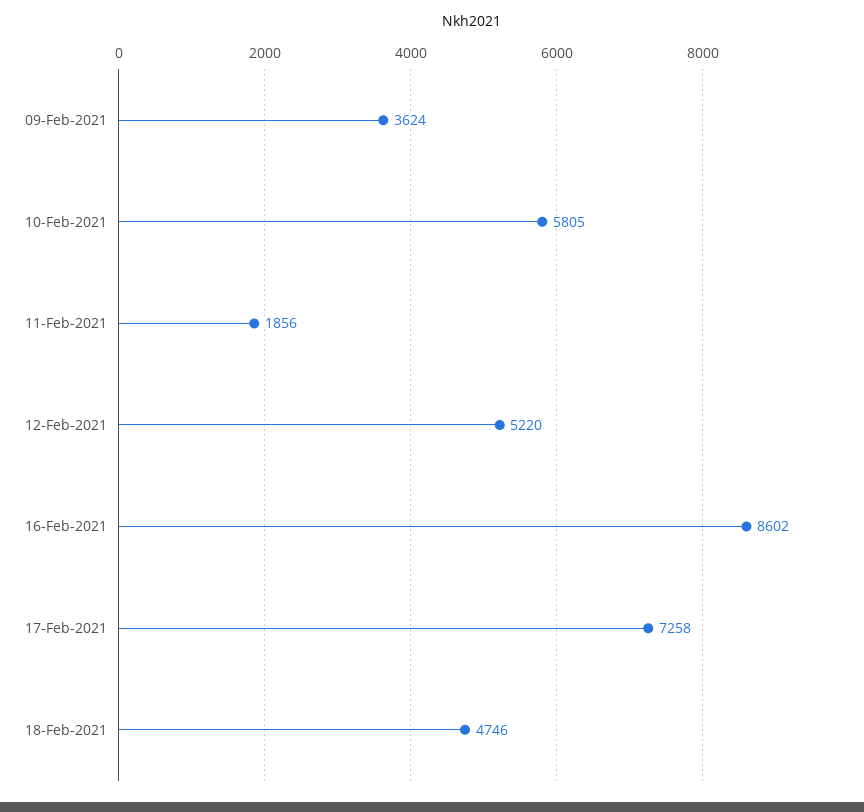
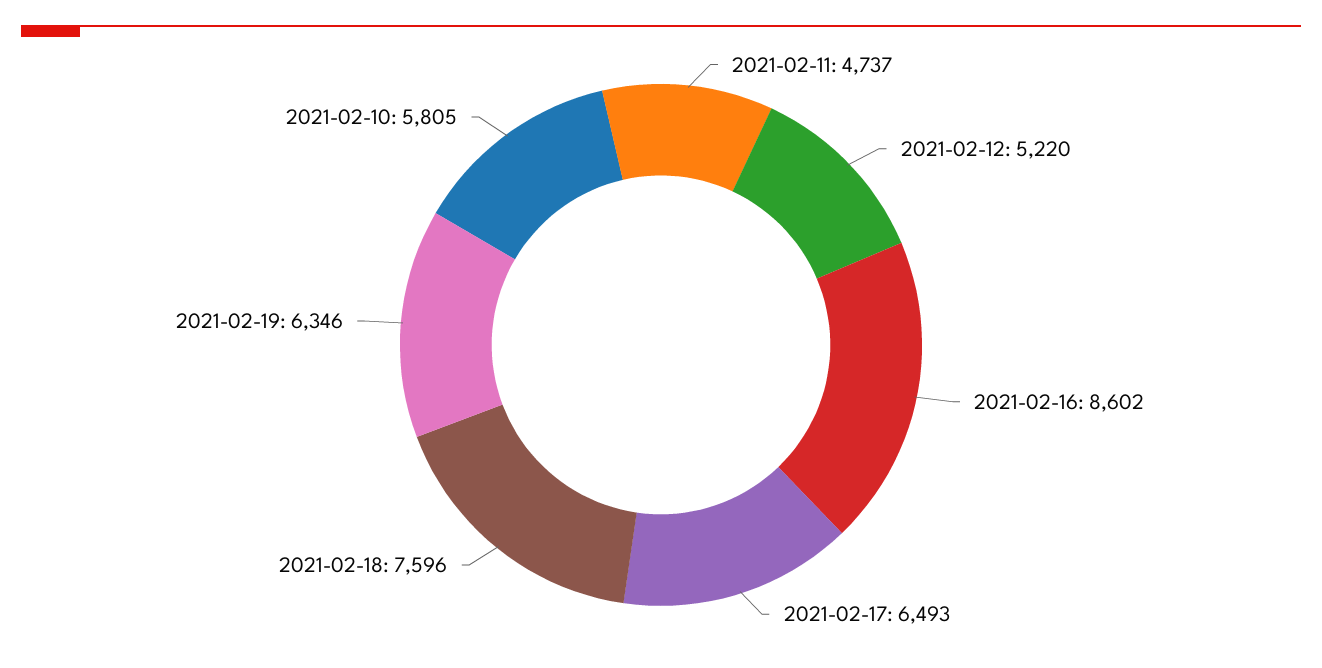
09-Feb-2021: 3624 -> none
11-Feb-2021: 1856 -> 4737
17-Feb-2021: 7258 -> 6493
18-Feb-2021: 4746 -> 7596
2021-02-19: none -> 6346

